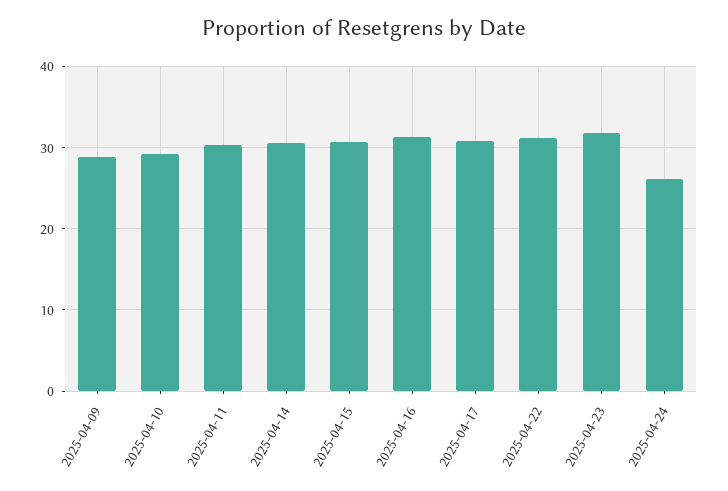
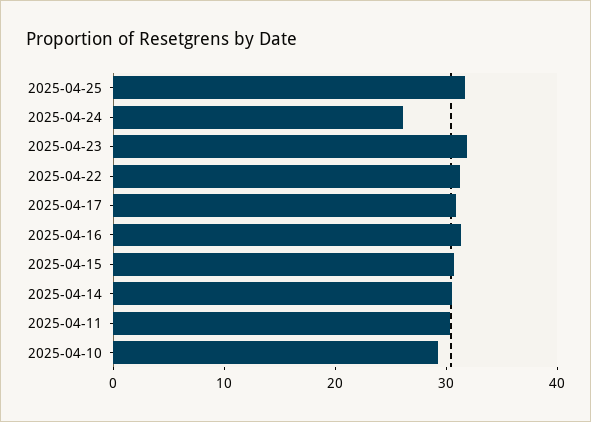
2025-04-09: 29 -> none
2025-04-25: none -> 32

